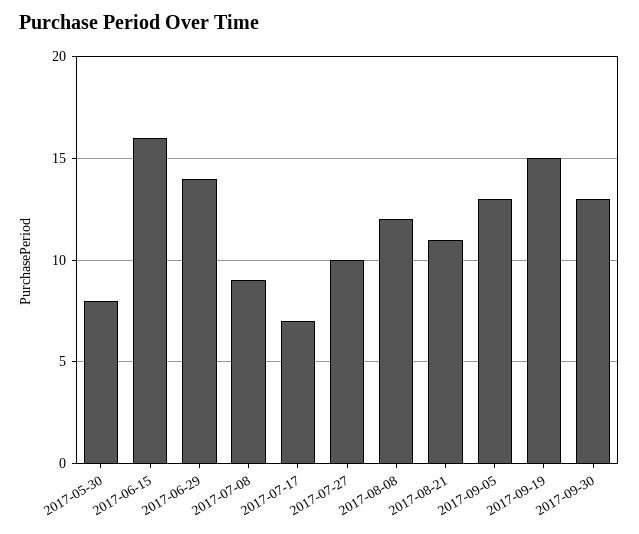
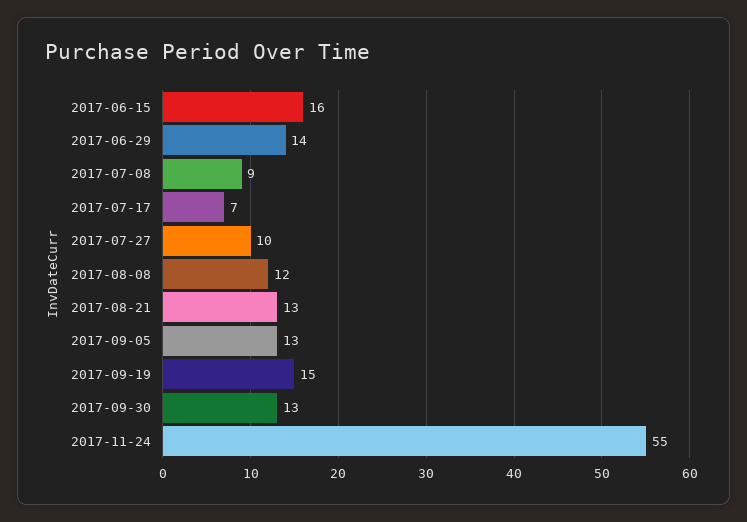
2017-05-30: 8 -> none
2017-08-21: 11 -> 13
2017-11-24: none -> 55

